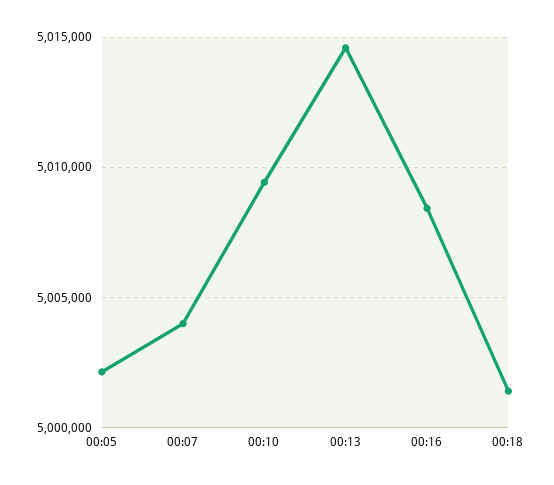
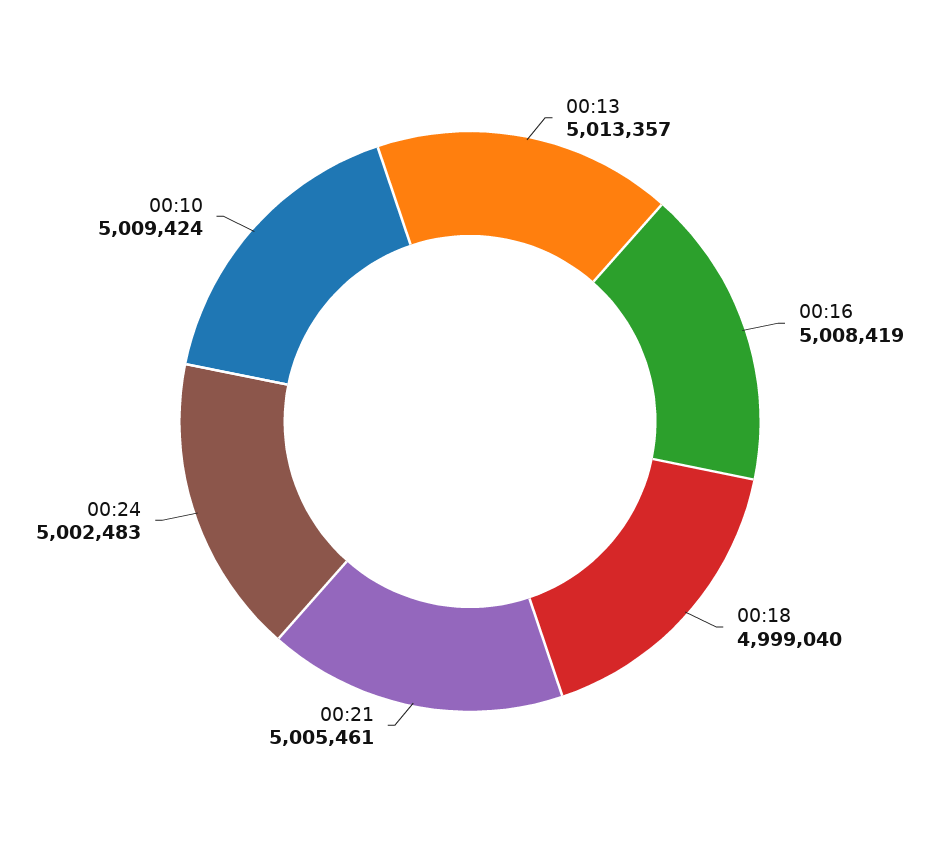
00:05: 5002000 -> none
00:07: 5004000 -> none
00:13: 5014500 -> 5013357
00:18: 5001500 -> 4999040
00:21: none -> 5005461
00:24: none -> 5002483

